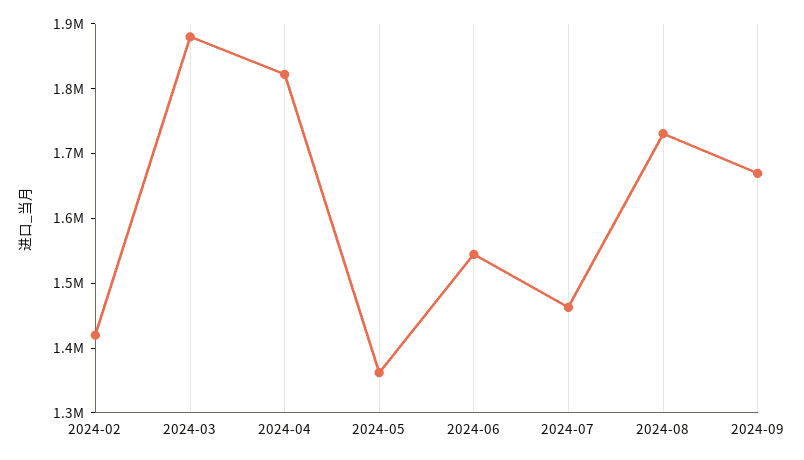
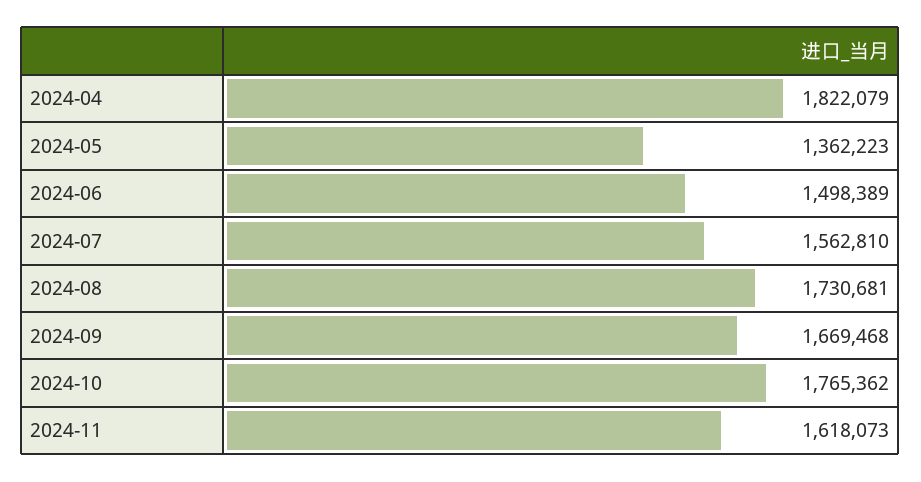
2024-02: 1420000 -> none
2024-03: 1880000 -> none
2024-06: 1540000 -> 1498389
2024-07: 1460000 -> 1562810
2024-10: none -> 1765362
2024-11: none -> 1618073

